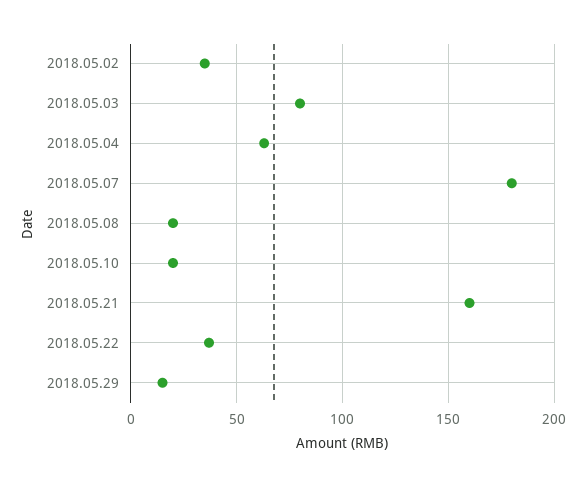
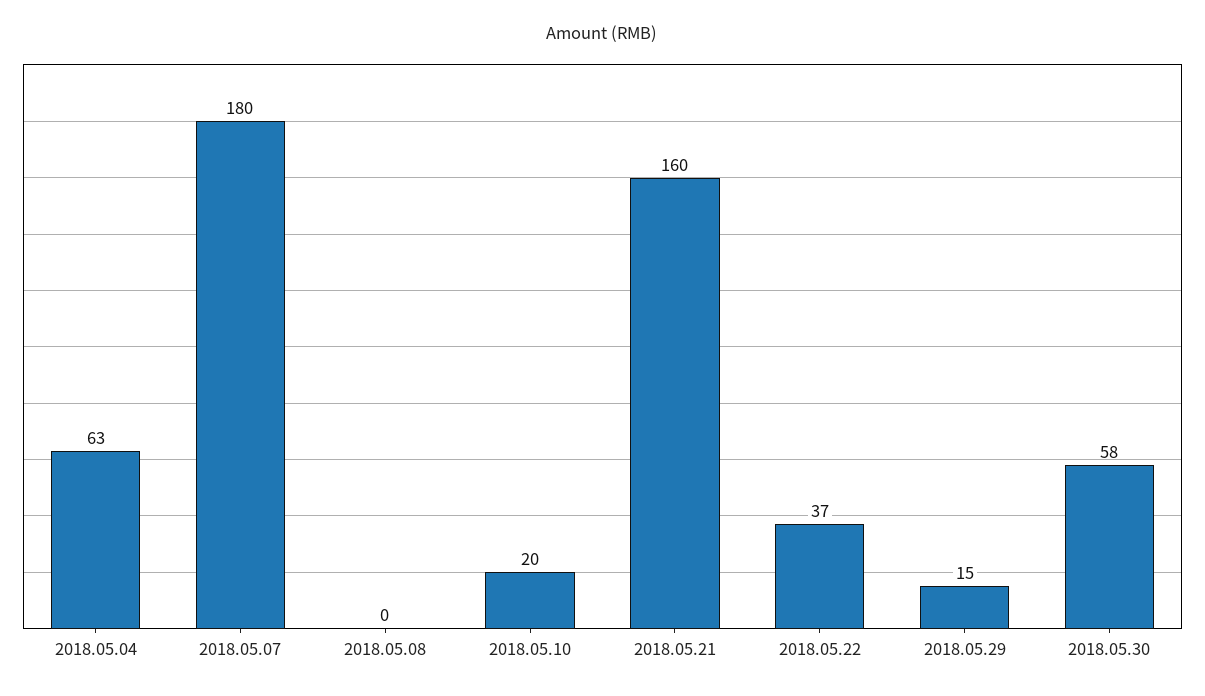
2018.05.02: 35 -> none
2018.05.03: 80 -> none
2018.05.08: 20 -> 0
2018.05.30: none -> 58

